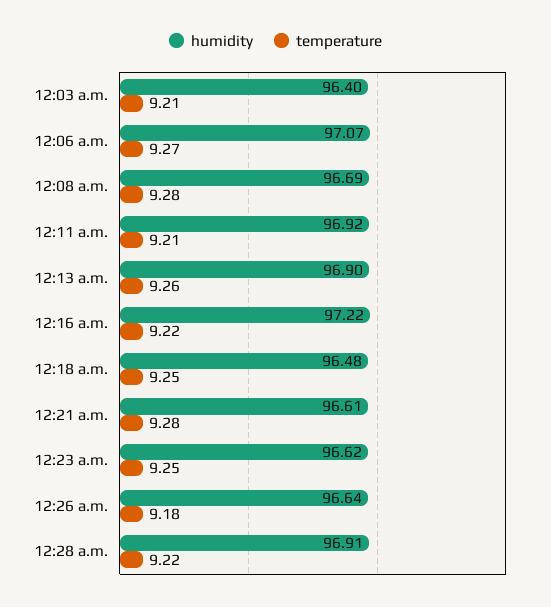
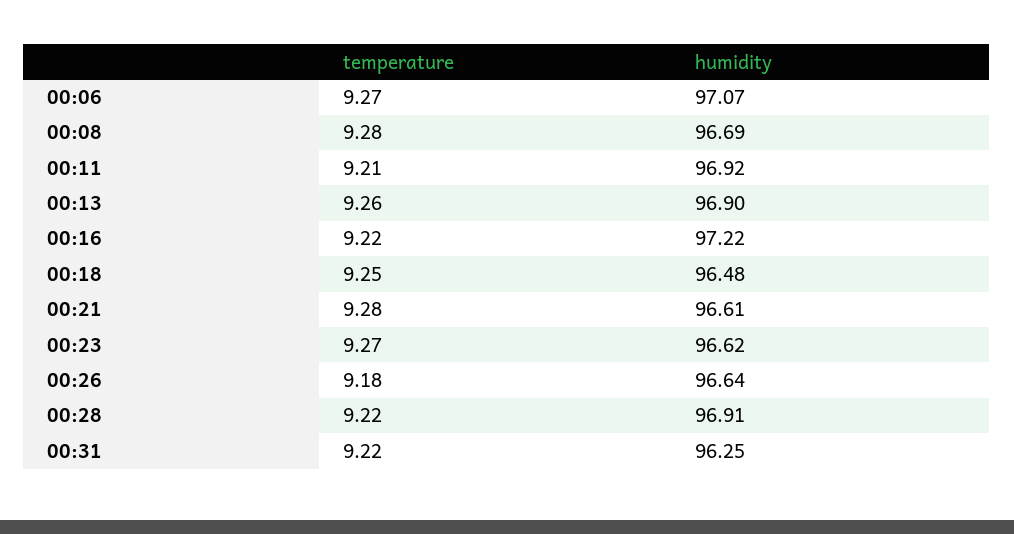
humidity, 12:03 a.m.: 96.4 -> none
temperature, 12:03 a.m.: 9.21 -> none
temperature, 12:23 a.m.: 9.25 -> 9.27
temperature, 00:31: none -> 9.22
humidity, 00:31: none -> 96.25

